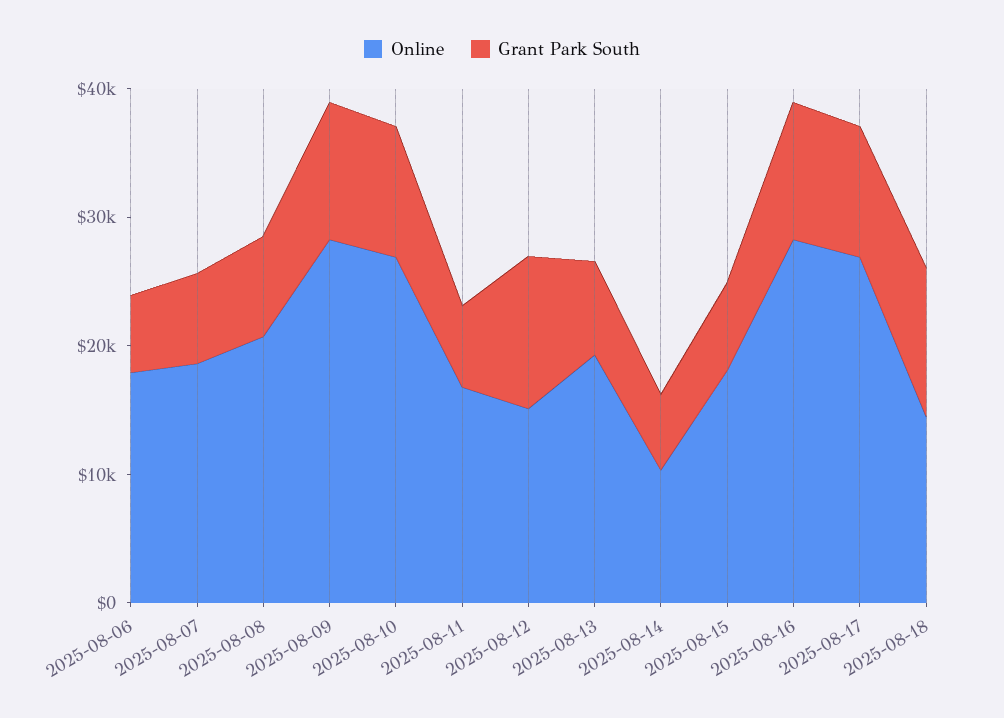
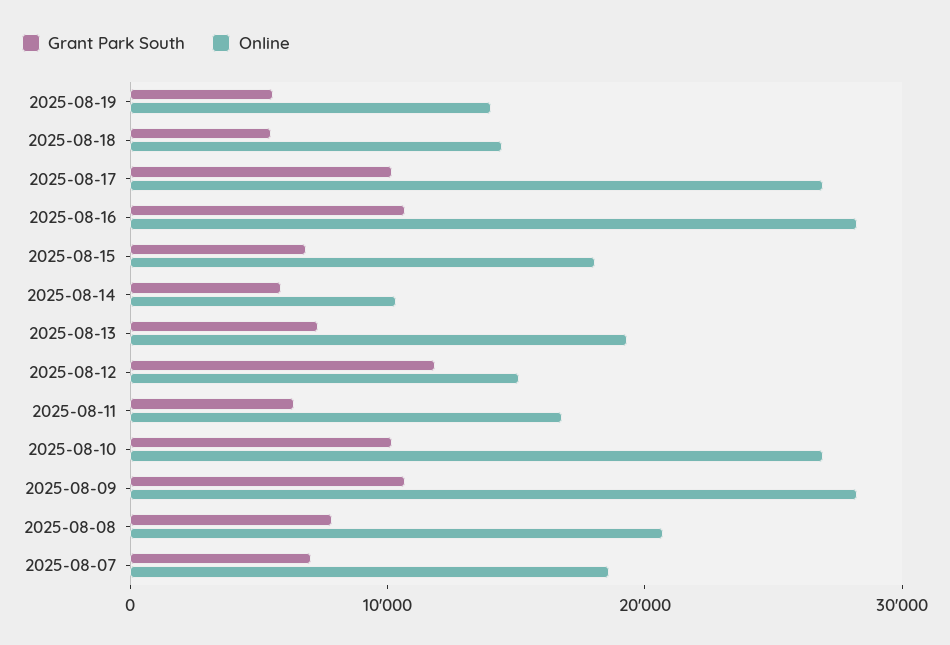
Online, 2025-08-06: 18000 -> none
Grant Park South, 2025-08-06: 6000 -> none
Grant Park South, 2025-08-18: 12000 -> 6000
Grant Park South, 2025-08-19: none -> 6000
Online, 2025-08-19: none -> 14000

